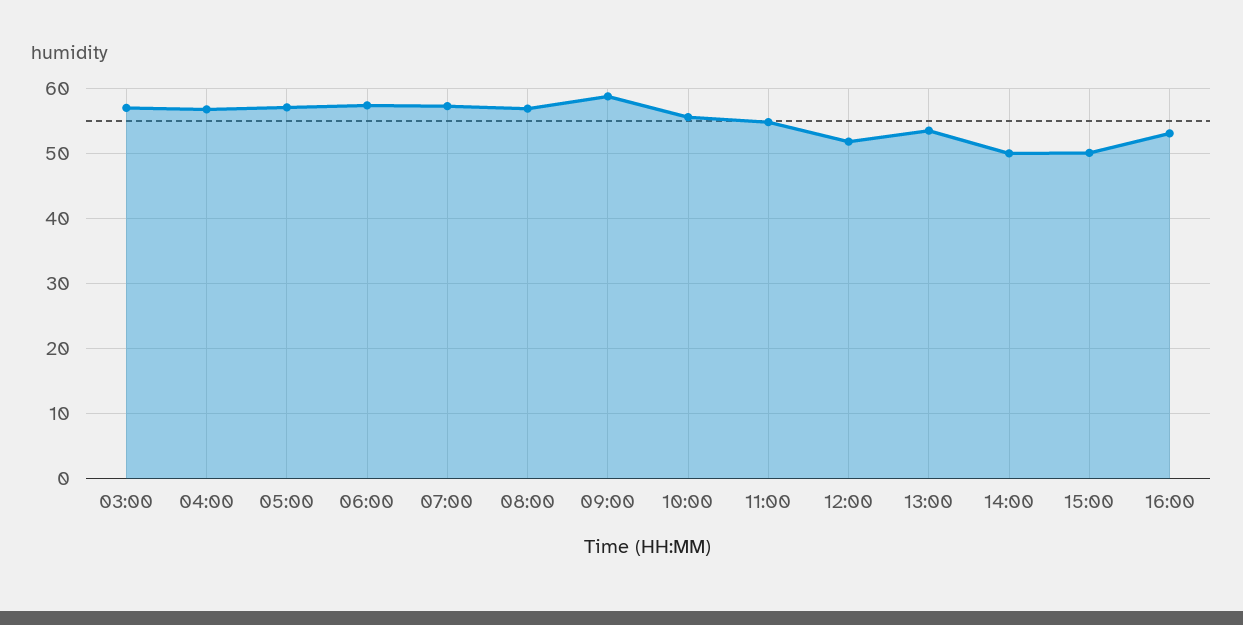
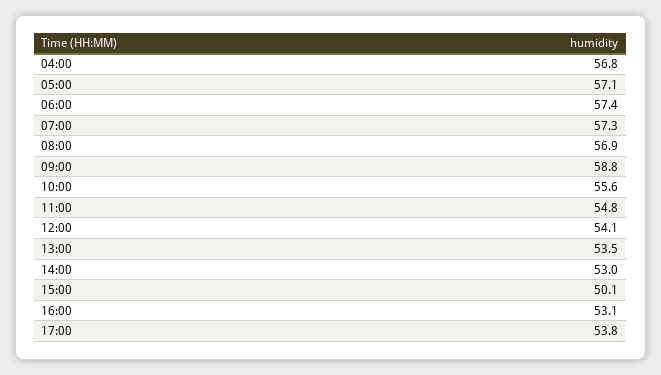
03:00: 57 -> none
12:00: 52 -> 54.1
14:00: 50 -> 53
17:00: none -> 53.8

